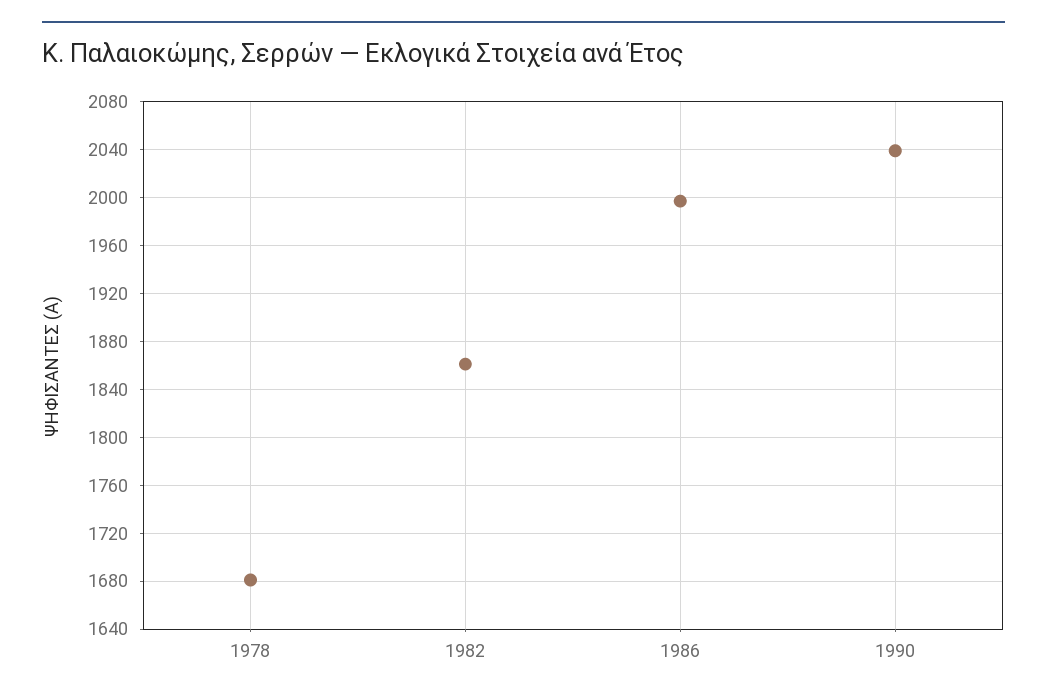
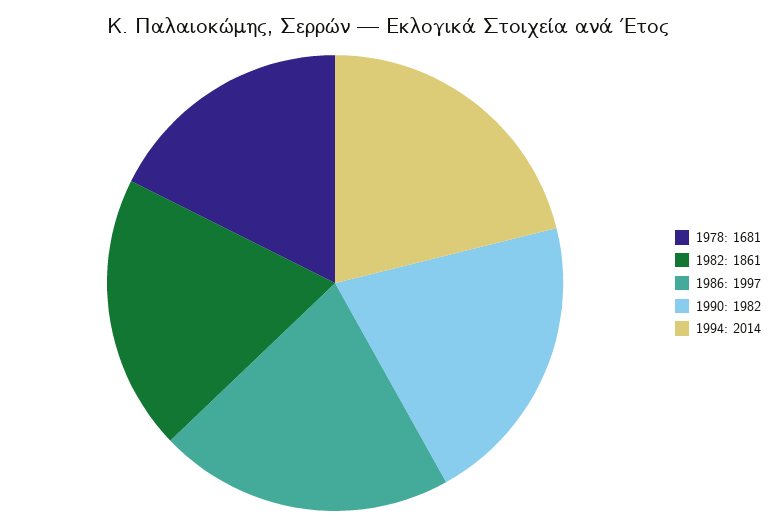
1990: 2040 -> 1982
1994: none -> 2014

